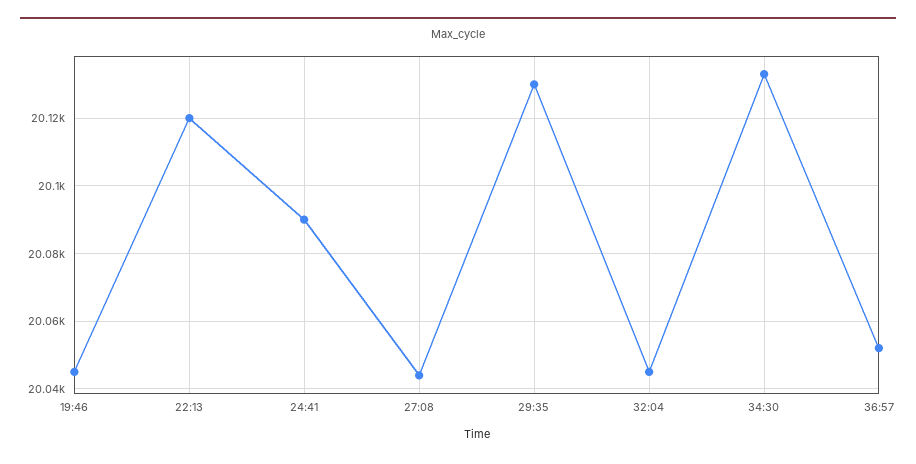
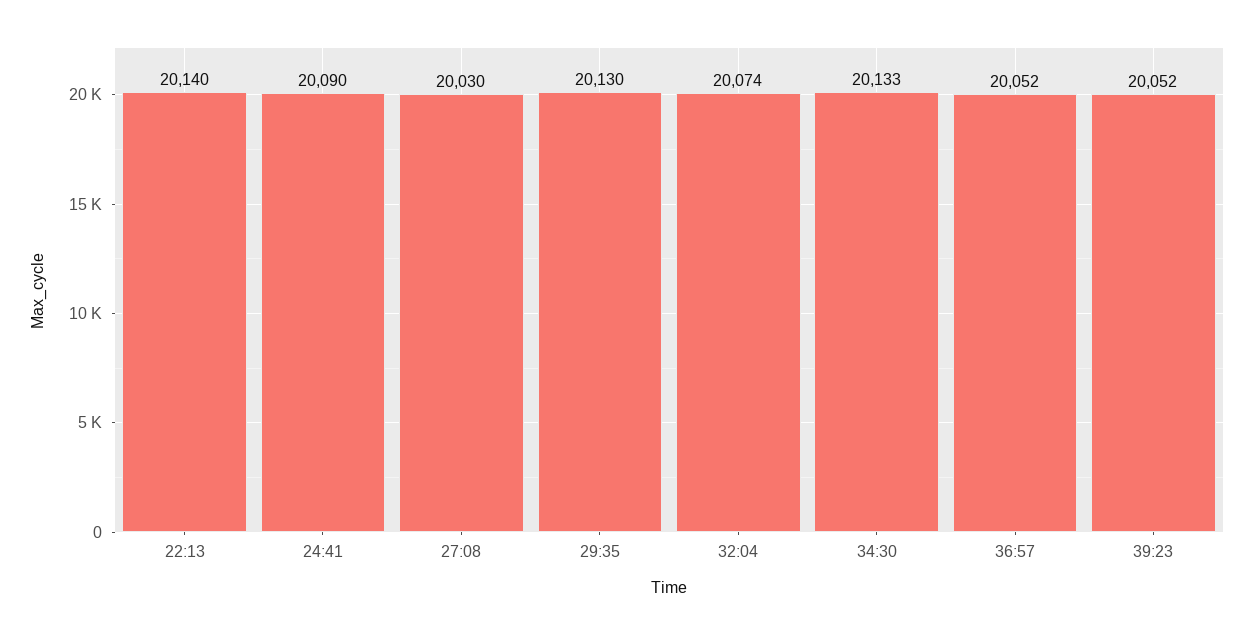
19:46: 20045 -> none
22:13: 20120 -> 20140
27:08: 20045 -> 20030
32:04: 20045 -> 20074
39:23: none -> 20052

